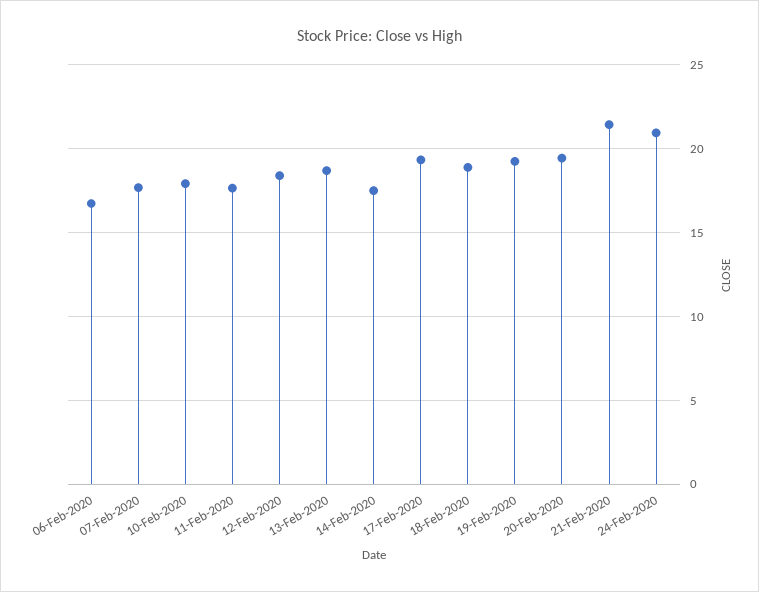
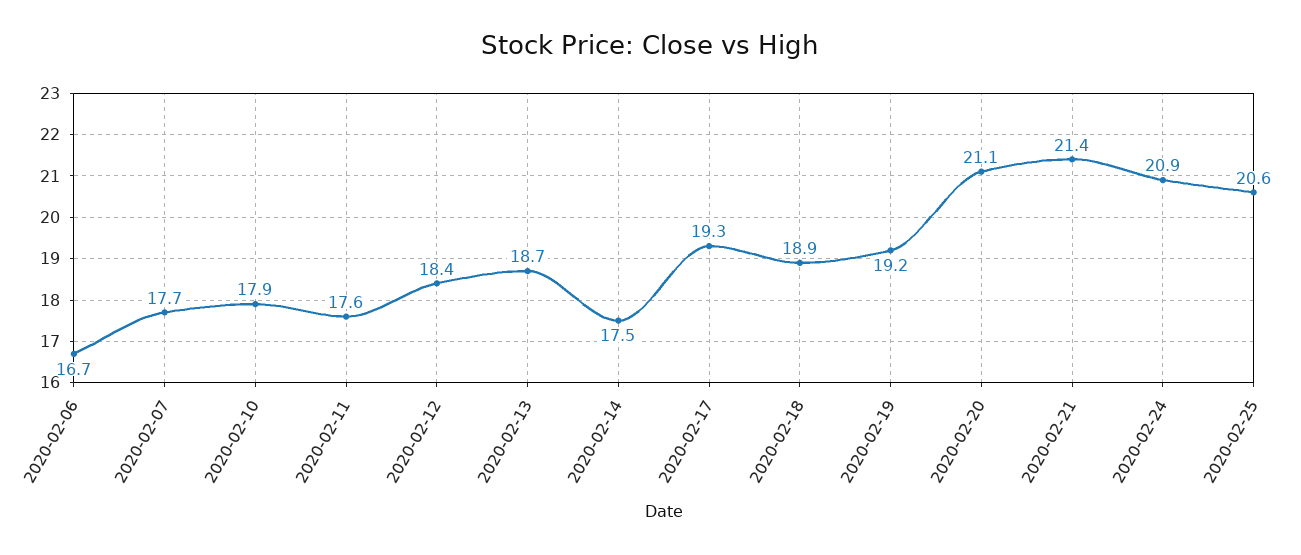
20-Feb-2020: 19.5 -> 21.1
2020-02-25: none -> 20.6

